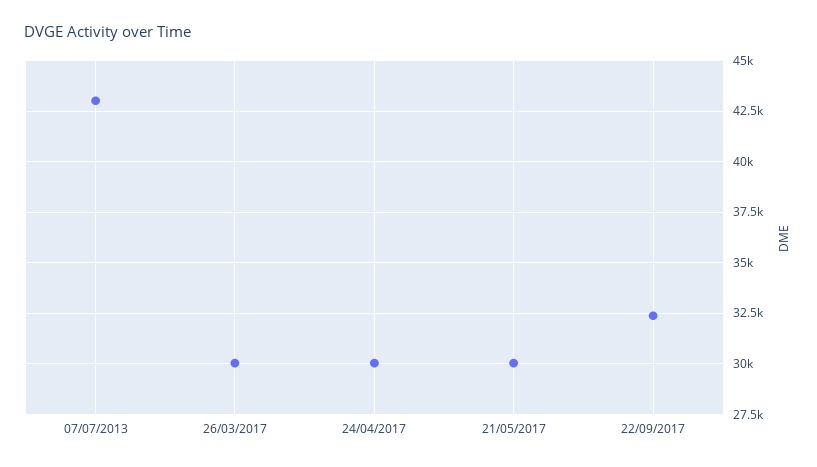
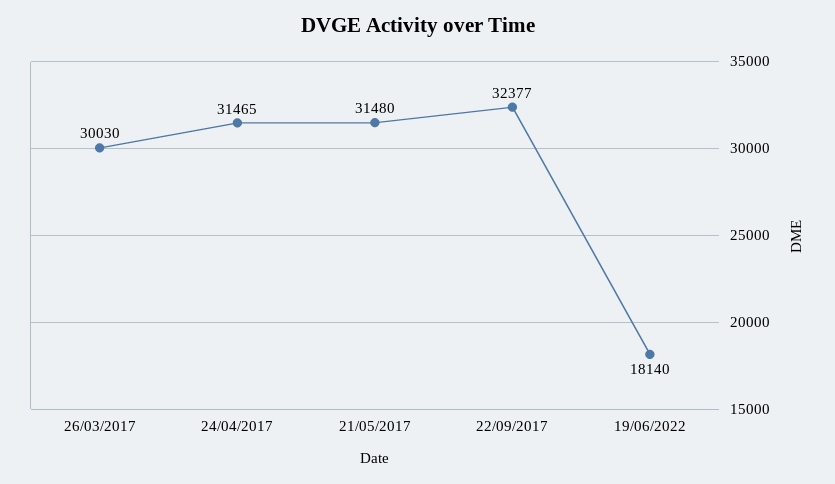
07/07/2013: 43000 -> none
24/04/2017: 30000 -> 31465
21/05/2017: 30000 -> 31480
19/06/2022: none -> 18140

